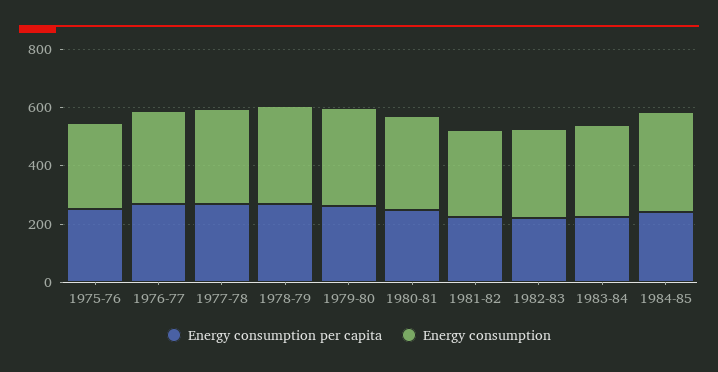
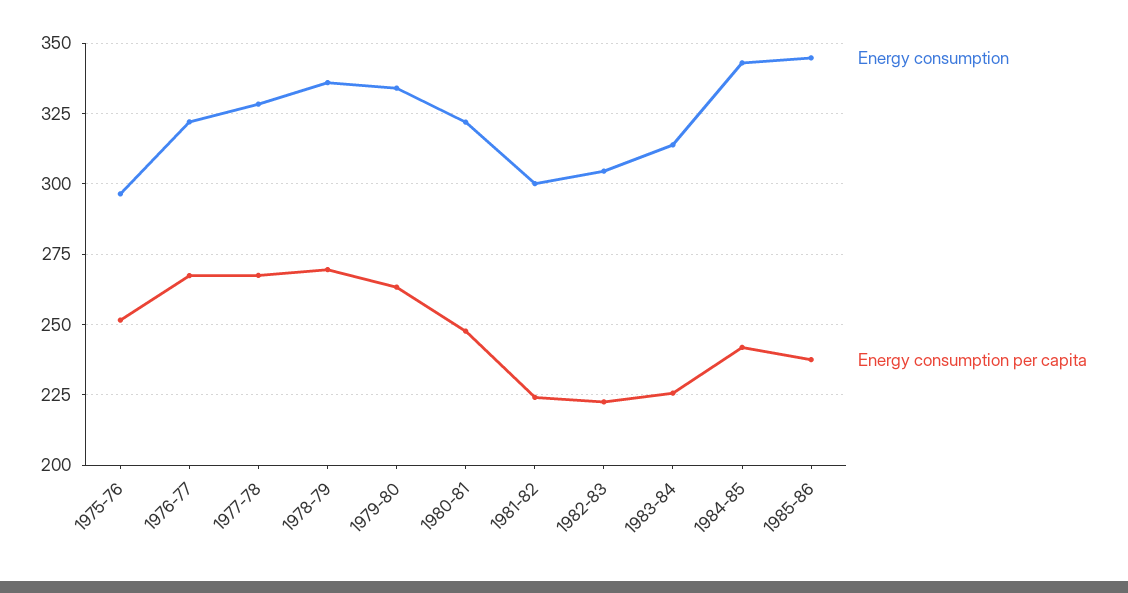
Energy consumption, 1985-86: none -> 345
Energy consumption per capita, 1985-86: none -> 237.5

